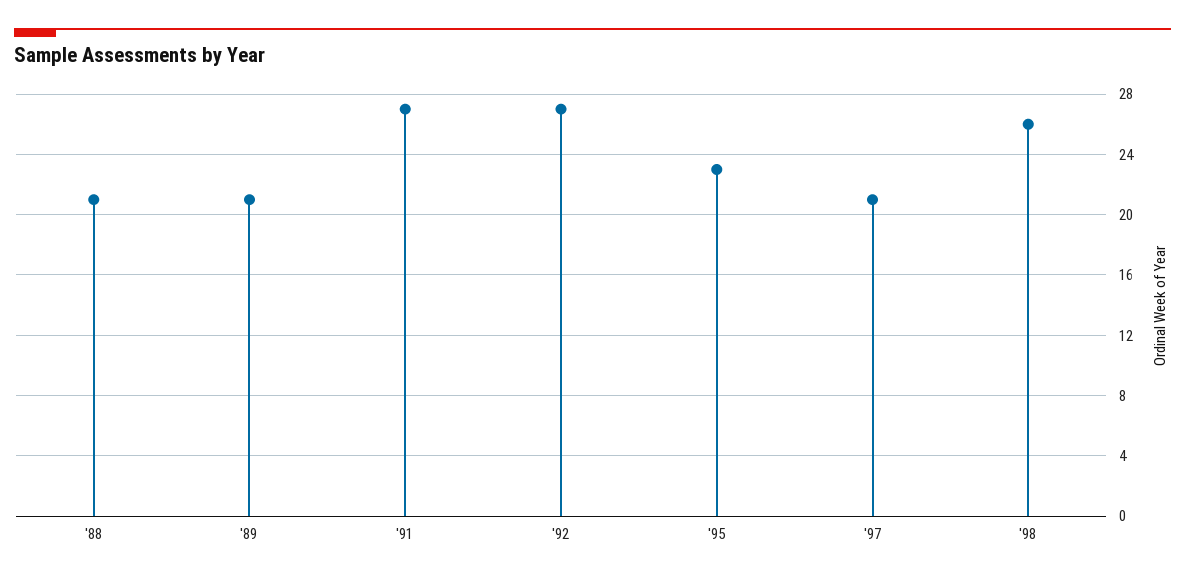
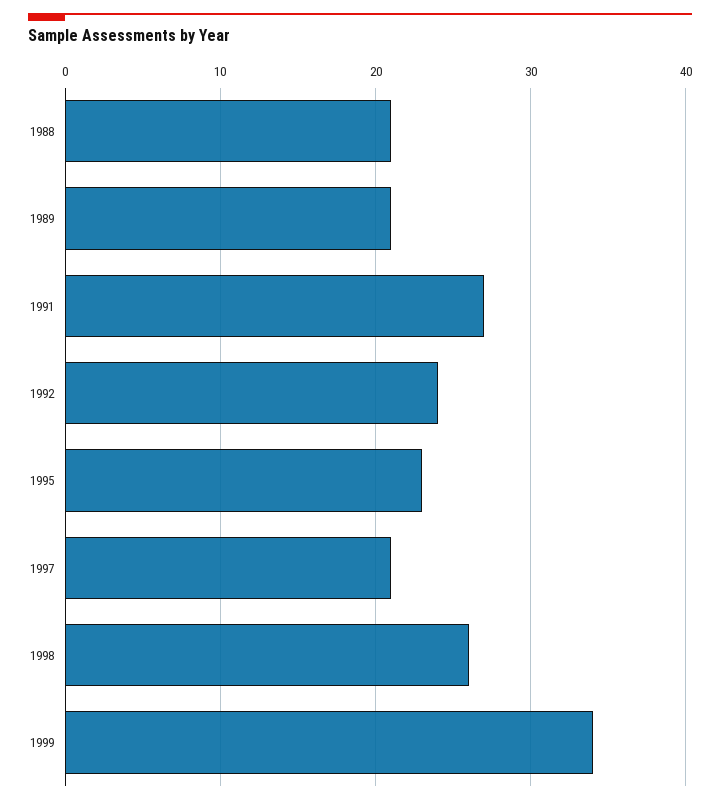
'92: 27 -> 24
1999: none -> 34

